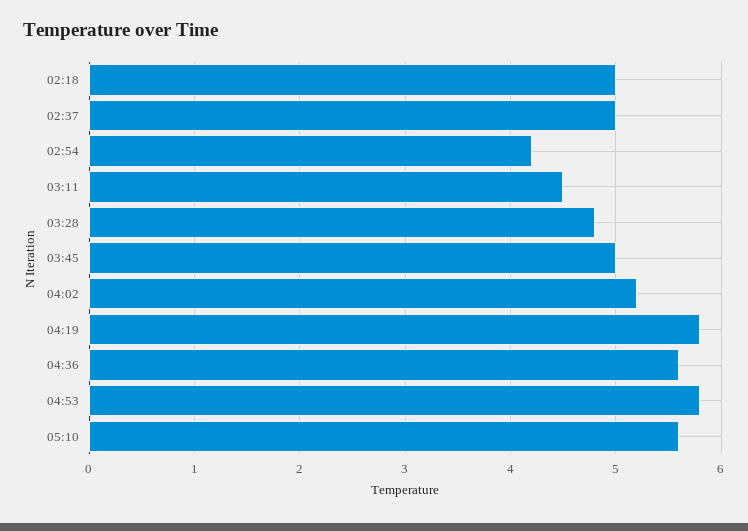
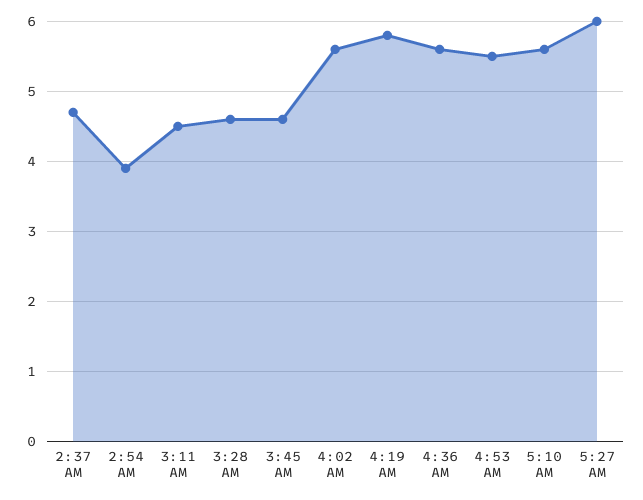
02:18: 5 -> none
02:37: 5 -> 4.7
02:54: 4.2 -> 3.9
03:28: 4.8 -> 4.6
03:45: 5 -> 4.6
04:02: 5.2 -> 5.6
04:53: 5.8 -> 5.5
5:27 AM: none -> 6

